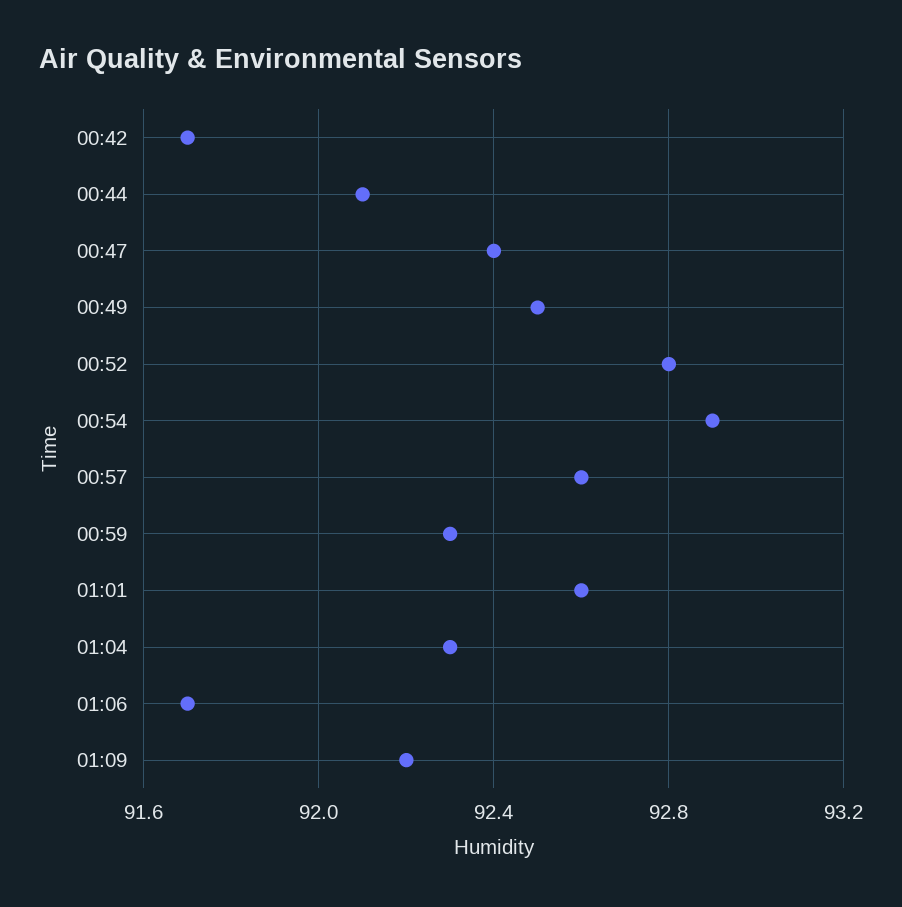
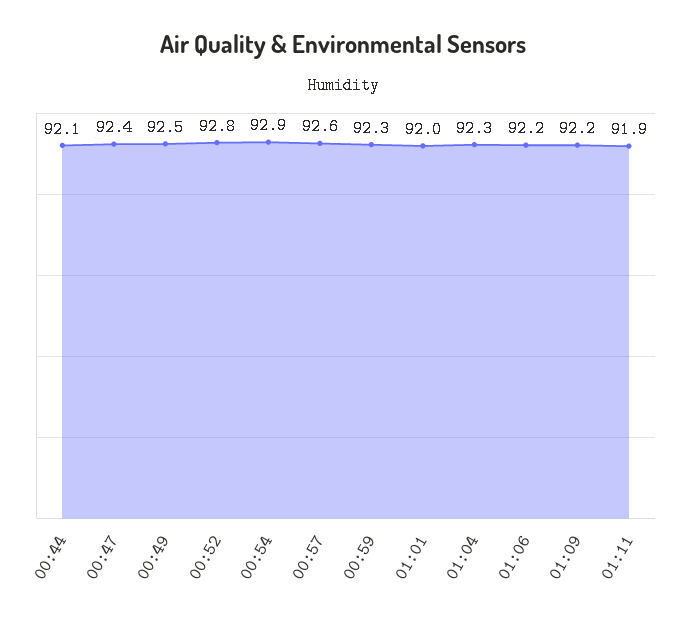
00:42: 91.7 -> none
01:01: 92.6 -> 92
01:06: 91.7 -> 92.2
01:11: none -> 91.9

